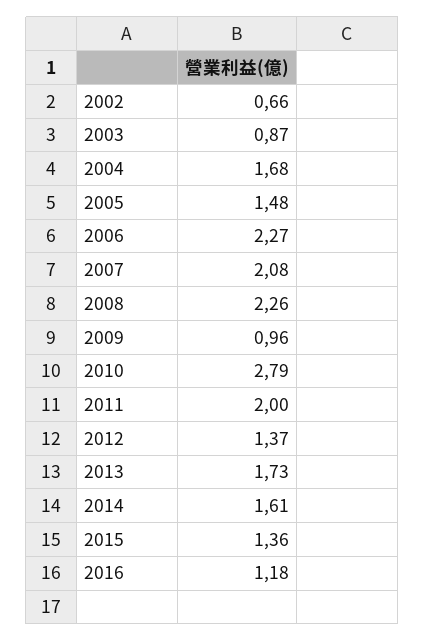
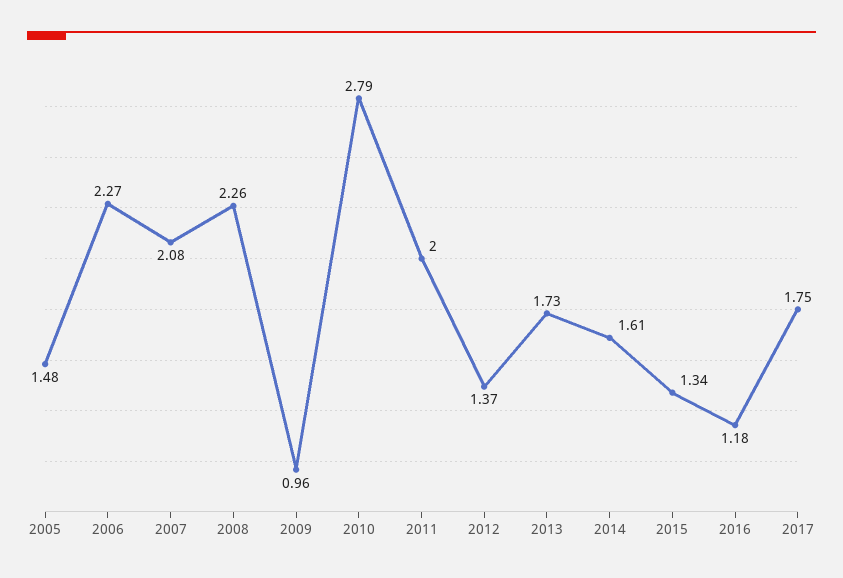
2002: 0.66 -> none
2003: 0.87 -> none
2004: 1.68 -> none
2015: 1.36 -> 1.34
2017: none -> 1.75

